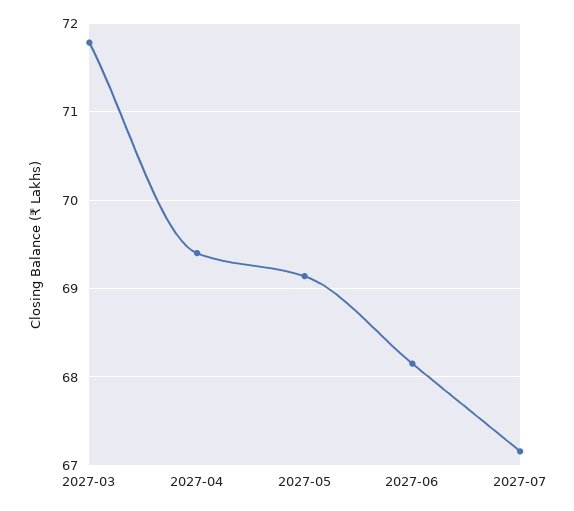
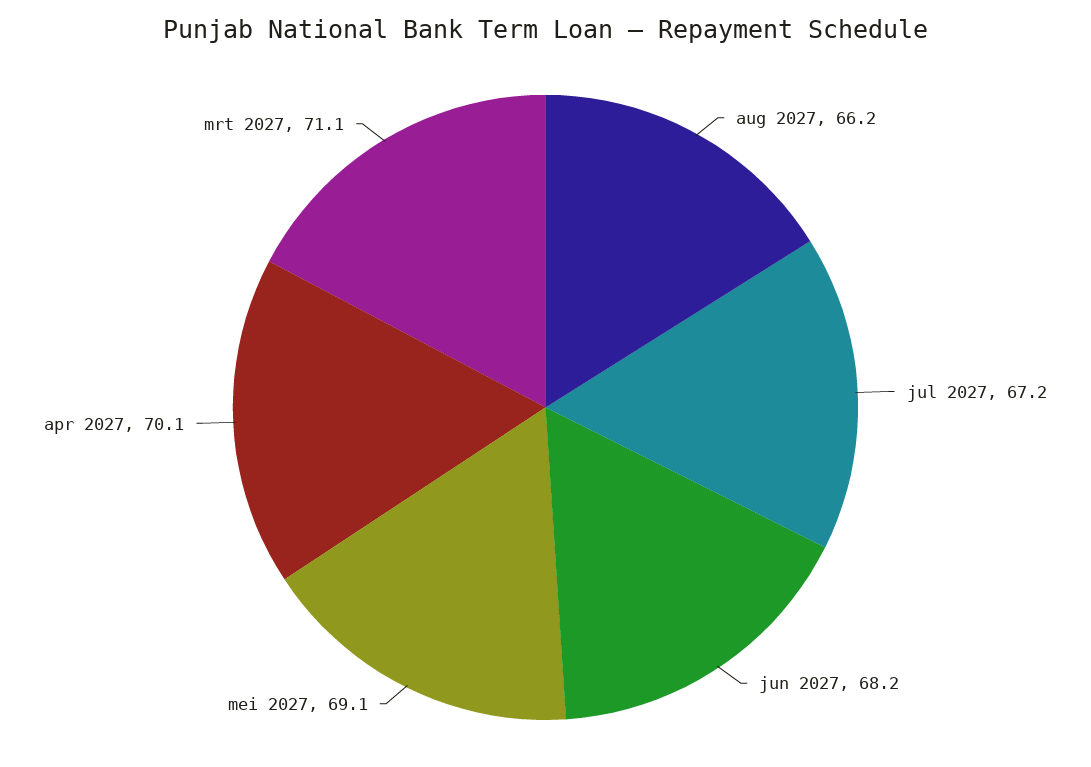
2027-03: 71.8 -> 71.1
2027-04: 69.4 -> 70.1
aug 2027: none -> 66.2

